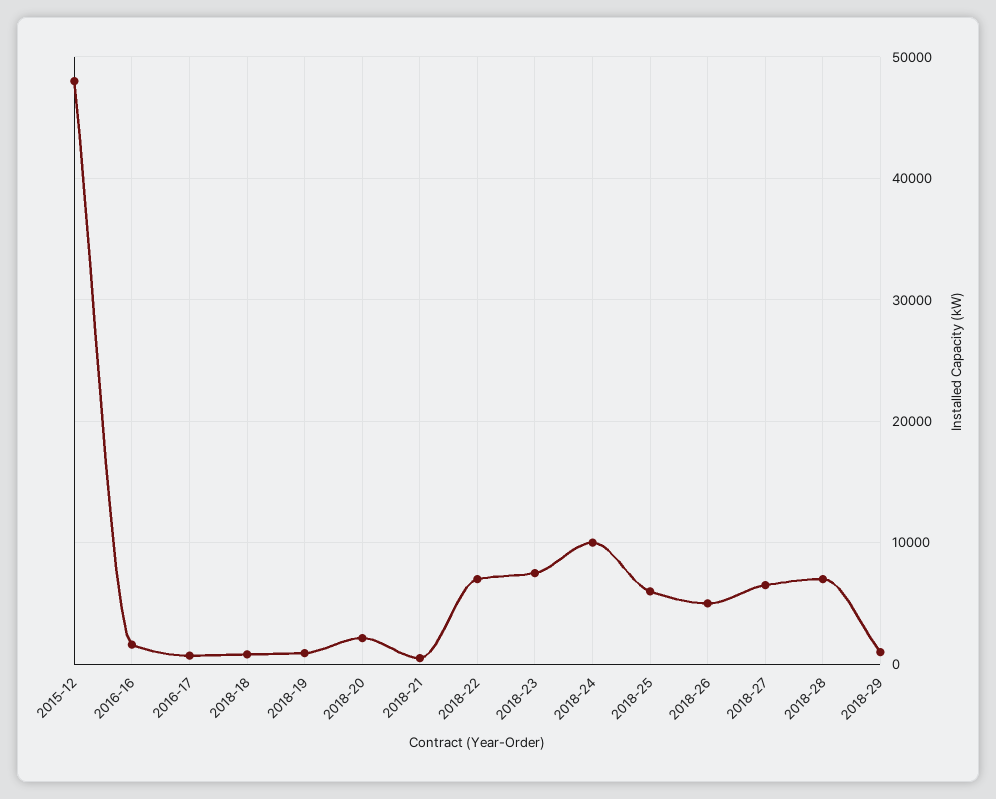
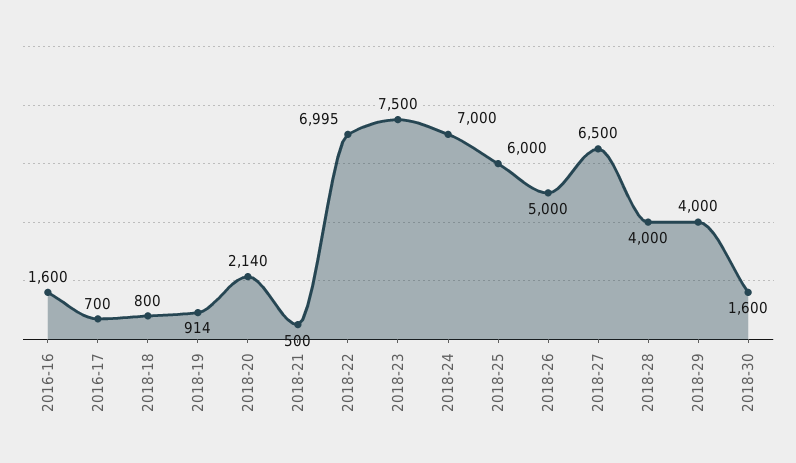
2015-12: 48000 -> none
2018-24: 10000 -> 7000
2018-28: 7000 -> 4000
2018-29: 1000 -> 4000
2018-30: none -> 1600

